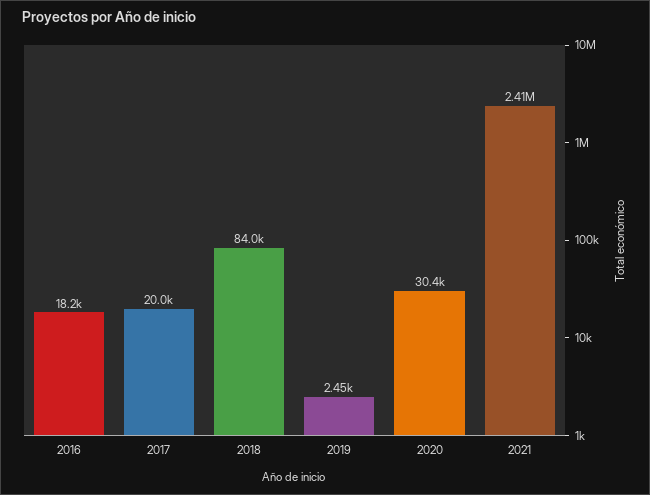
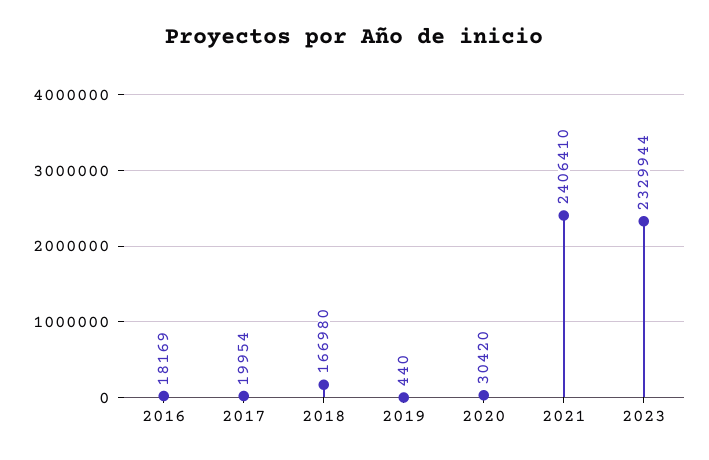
2018: 84000 -> 166980
2019: 2450 -> 440
2023: none -> 2329944

